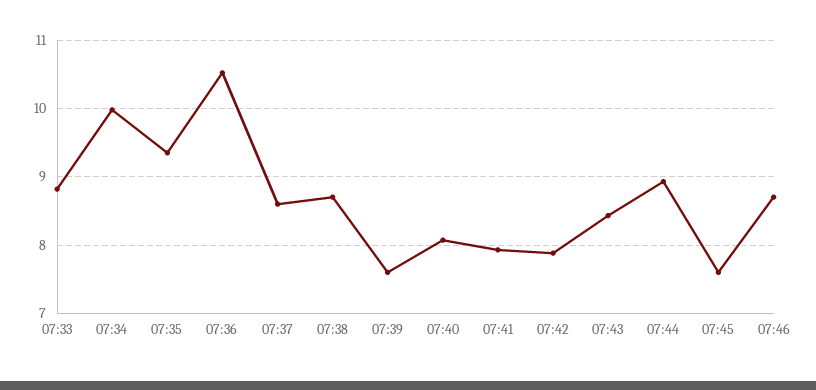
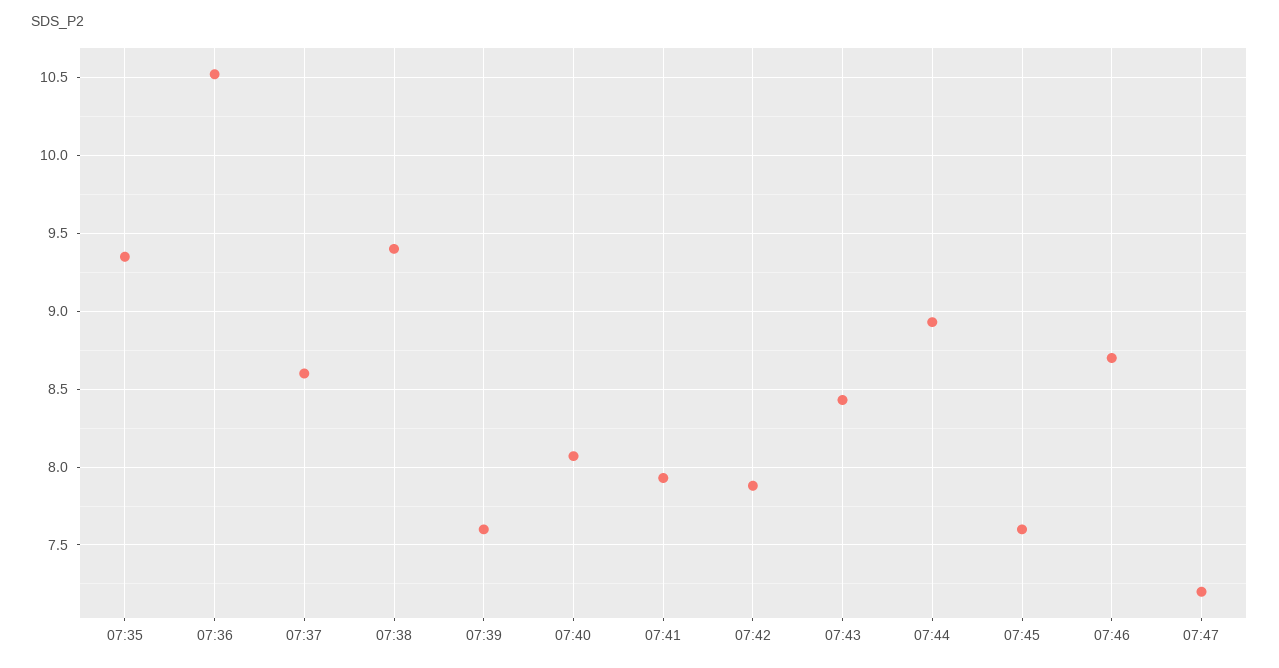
07:33: 8.8 -> none
07:34: 10 -> none
07:38: 8.7 -> 9.4
07:47: none -> 7.2

